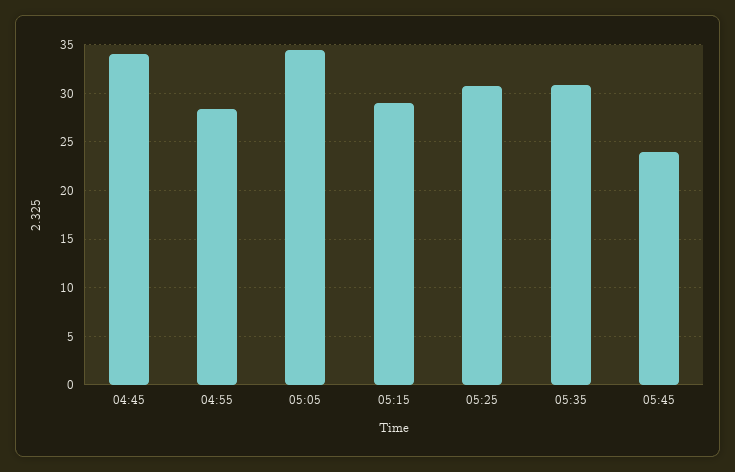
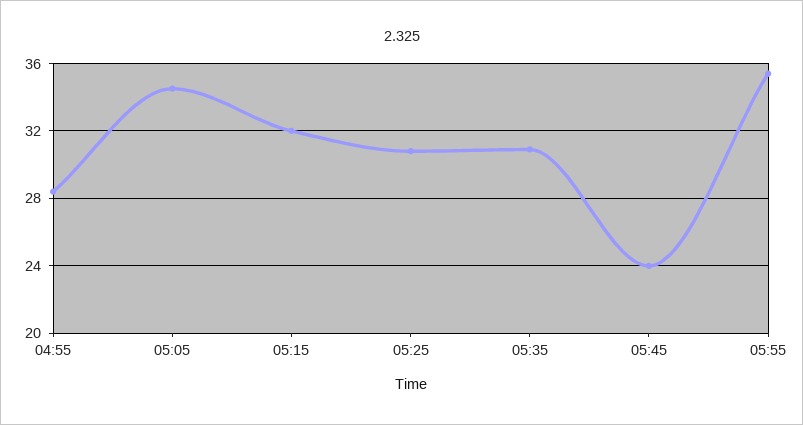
04:45: 34 -> none
05:15: 29 -> 32
05:55: none -> 35.5

